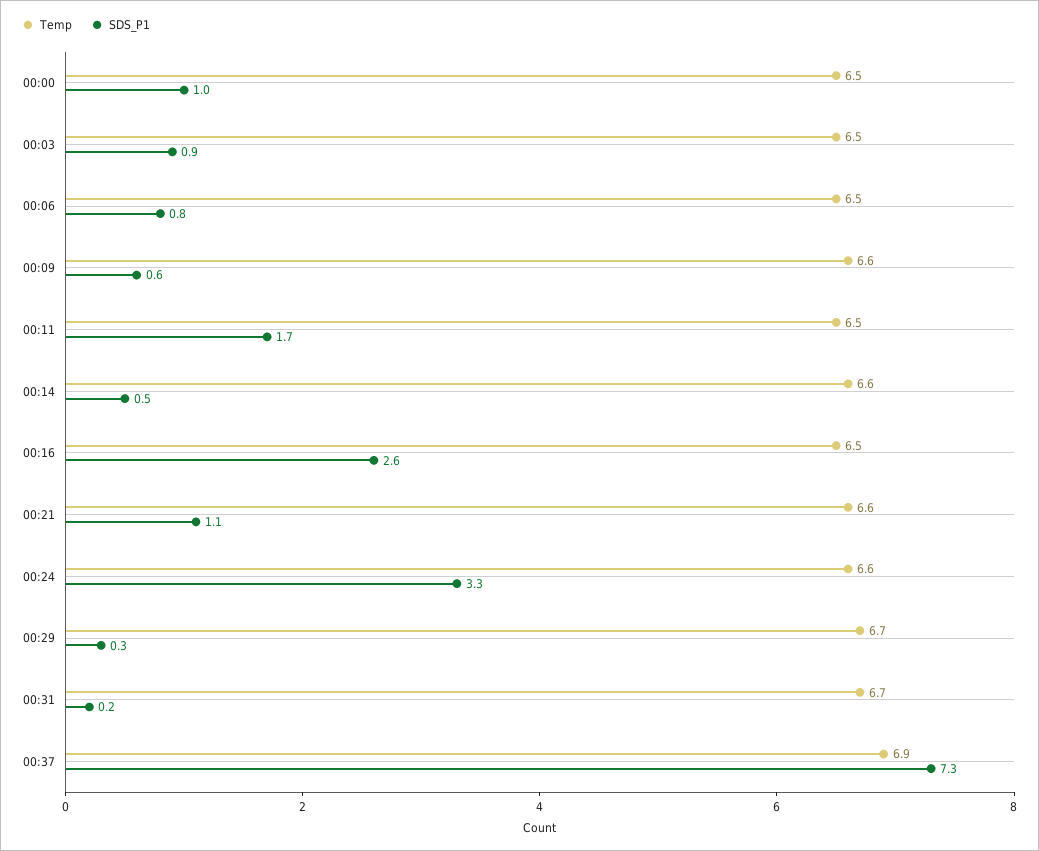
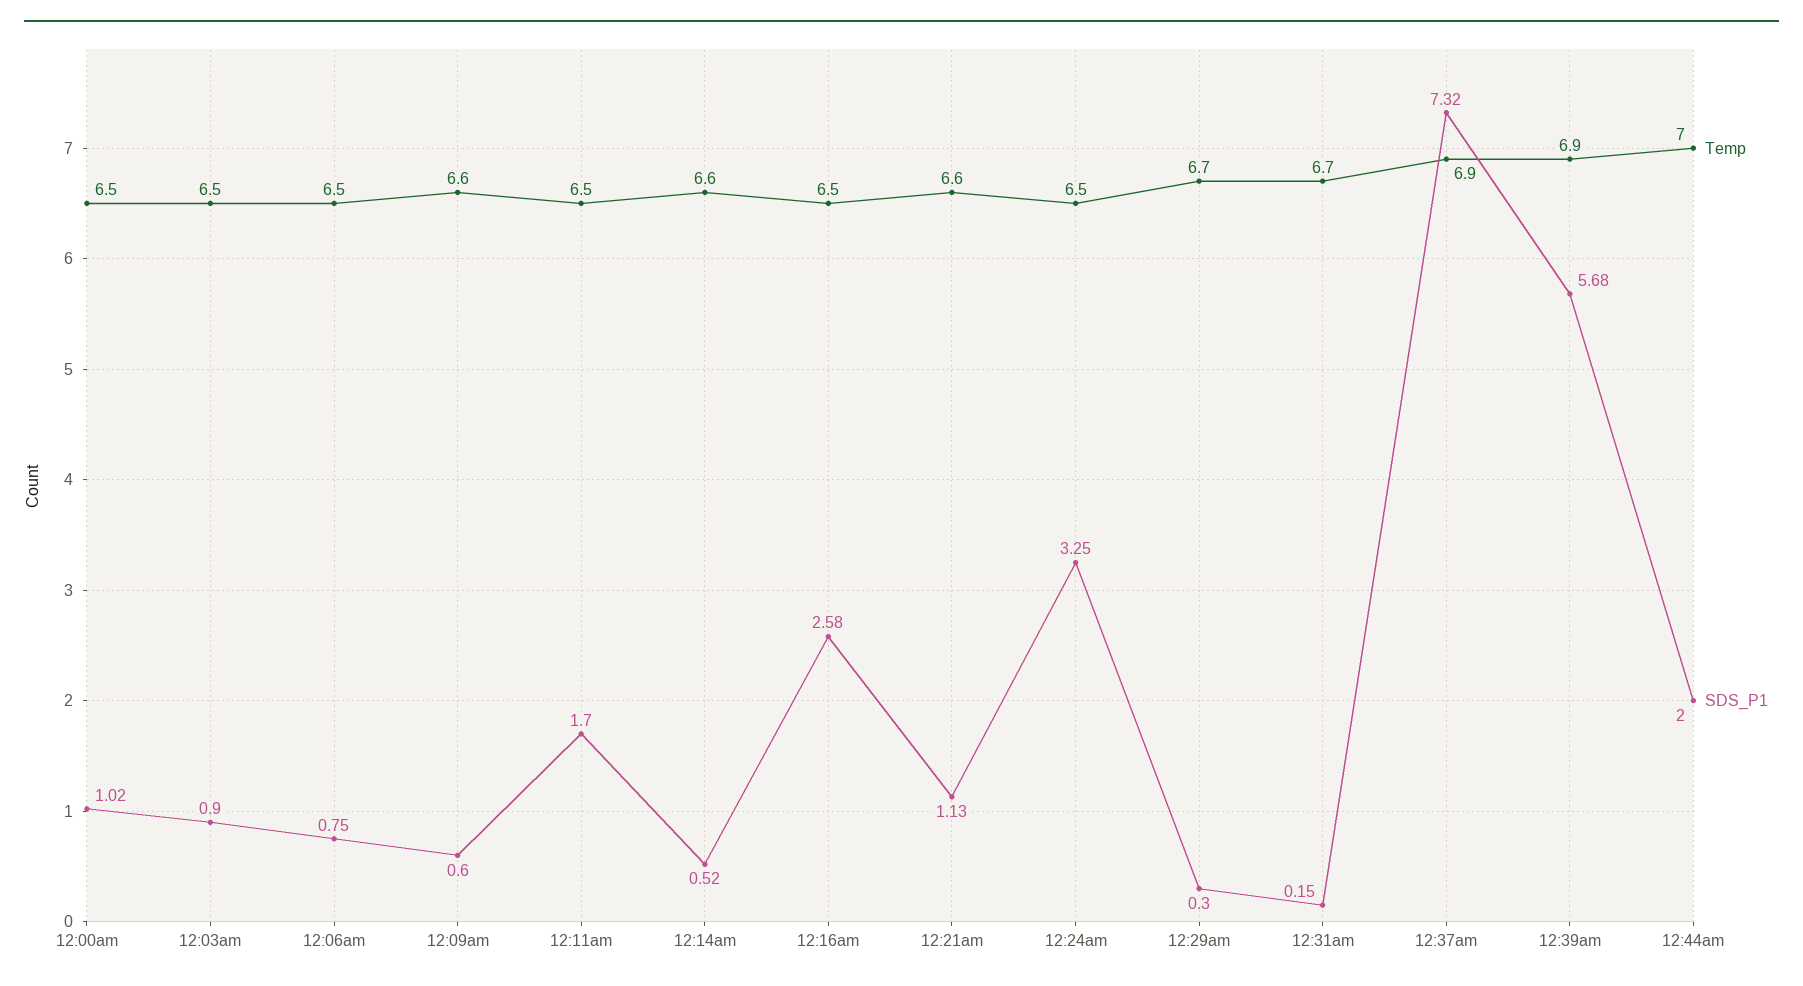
Temp, 00:24: 6.6 -> 6.5
Temp, 12:39am: none -> 6.9
SDS_P1, 12:39am: none -> 5.68
Temp, 12:44am: none -> 7
SDS_P1, 12:44am: none -> 2

